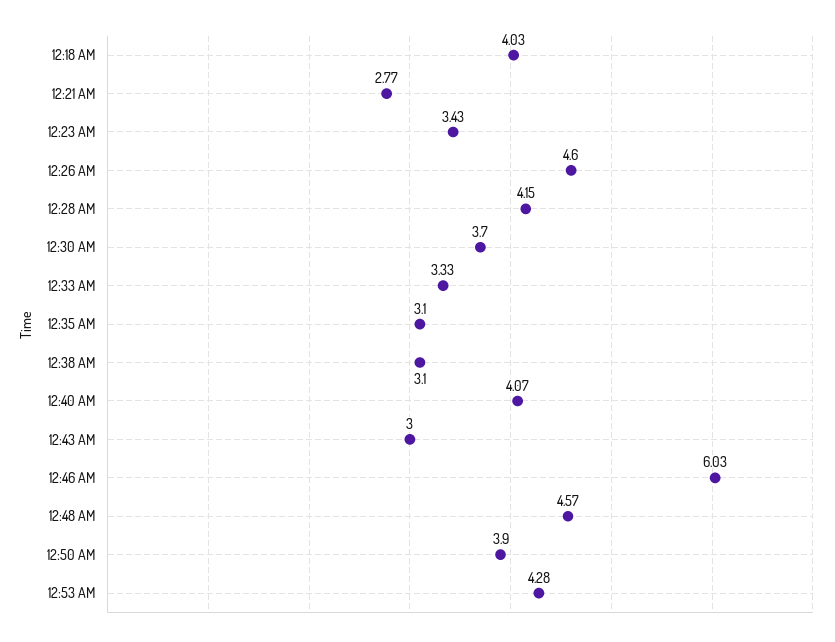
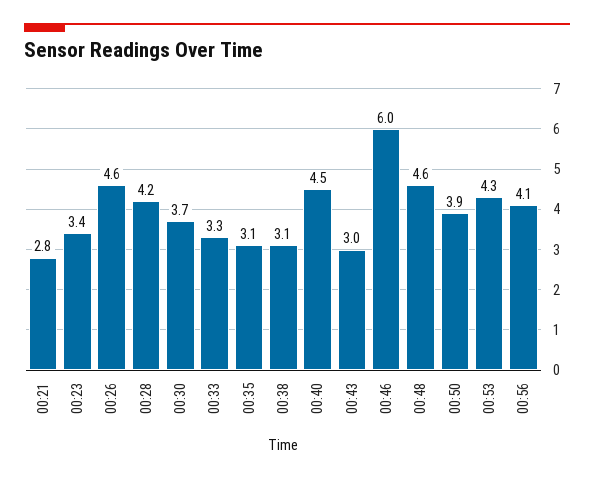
12:18 AM: 4.03 -> none
12:40 AM: 4.07 -> 4.5
00:56: none -> 4.1

